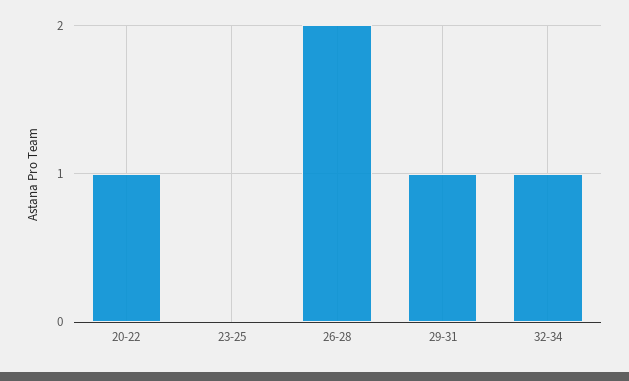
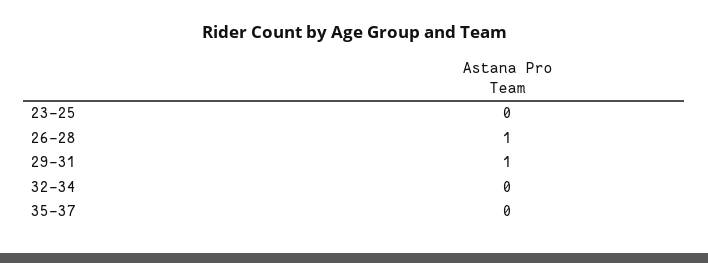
20-22: 1 -> none
26-28: 2 -> 1
32-34: 1 -> 0
35-37: none -> 0

